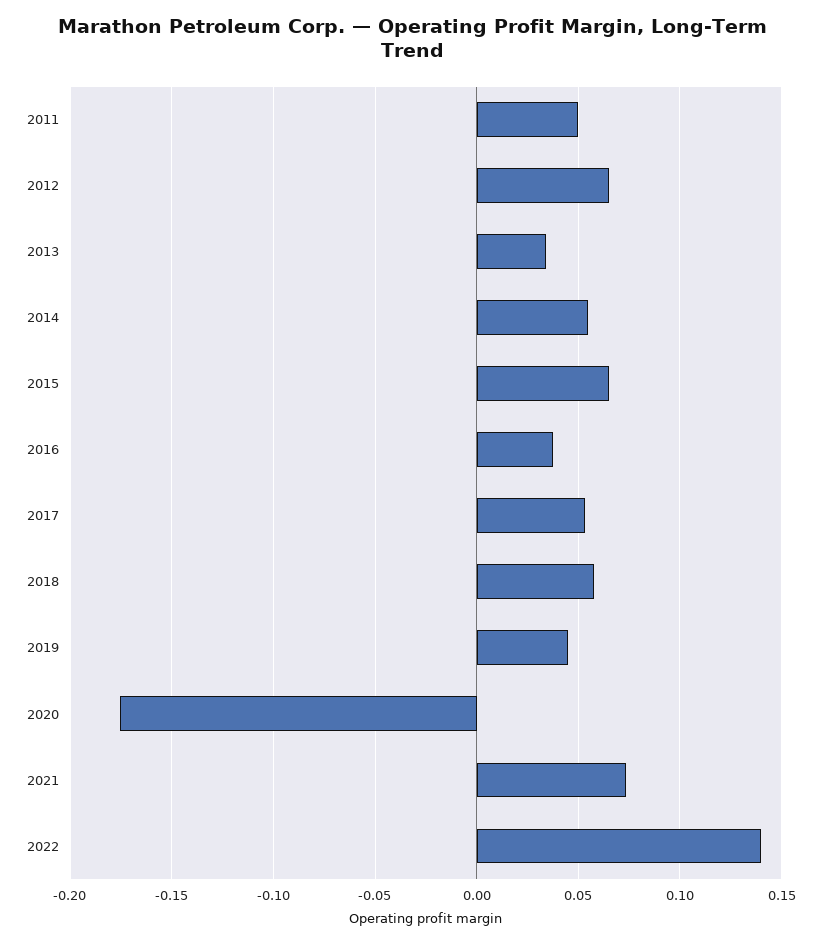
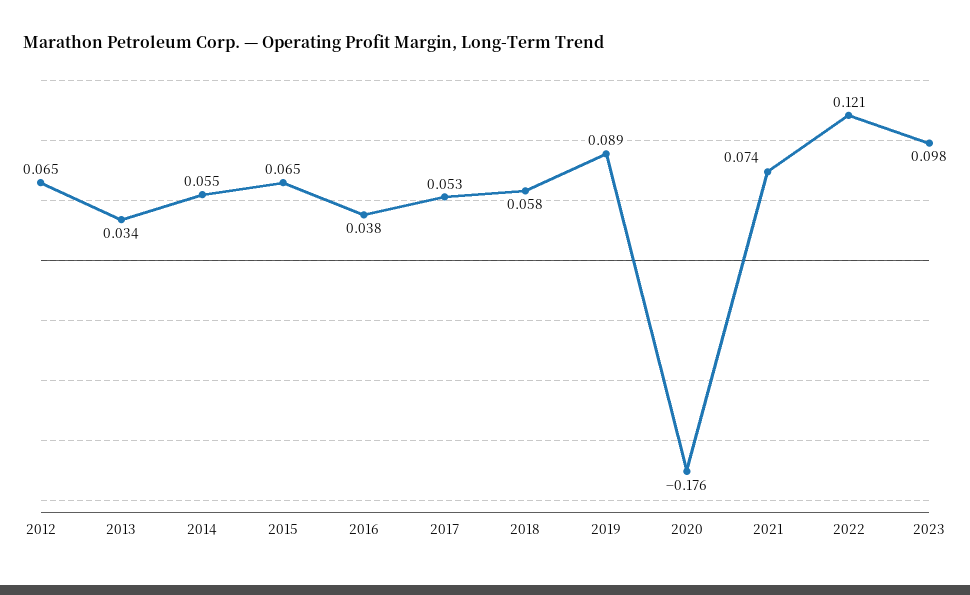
2011: 0.05 -> none
2019: 0.045 -> 0.089
2022: 0.14 -> 0.121
2023: none -> 0.098

